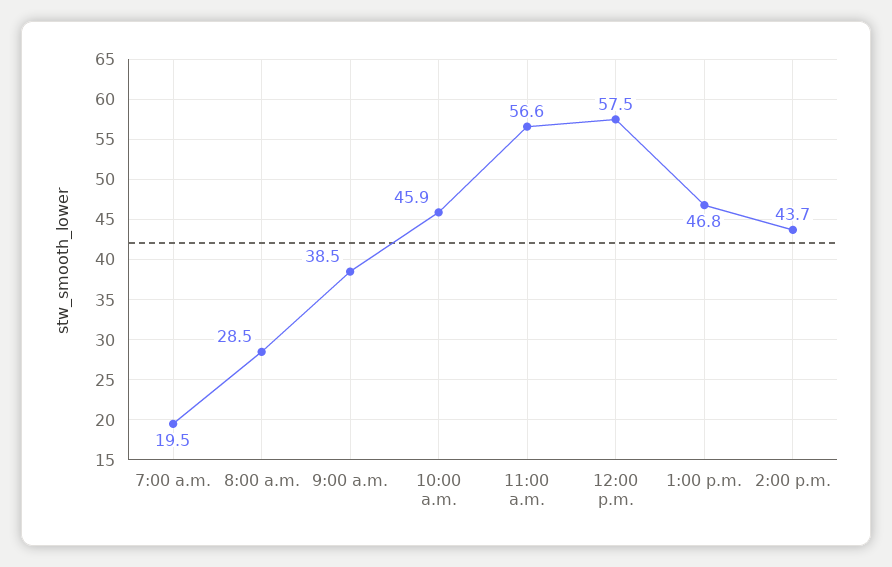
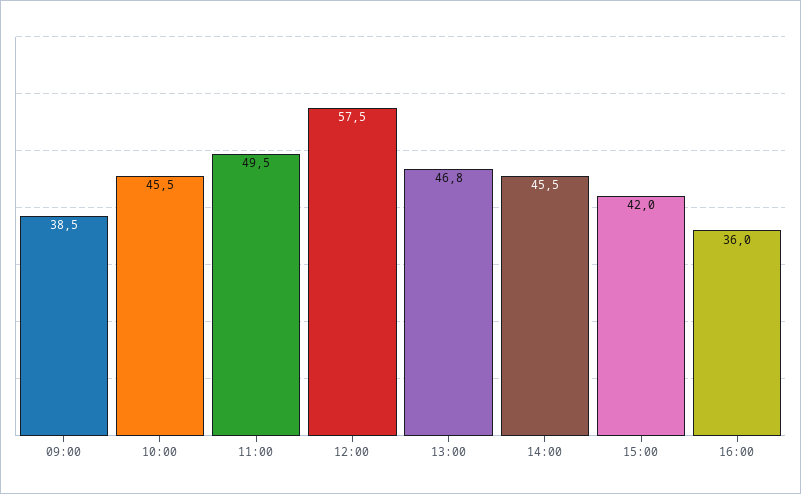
7:00 a.m.: 19.5 -> none
8:00 a.m.: 28.5 -> none
10:00 a.m.: 45.9 -> 45.5
11:00 a.m.: 56.6 -> 49.5
2:00 p.m.: 43.7 -> 45.5
15:00: none -> 42
16:00: none -> 36

